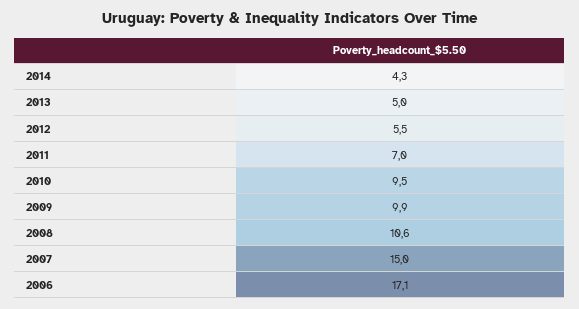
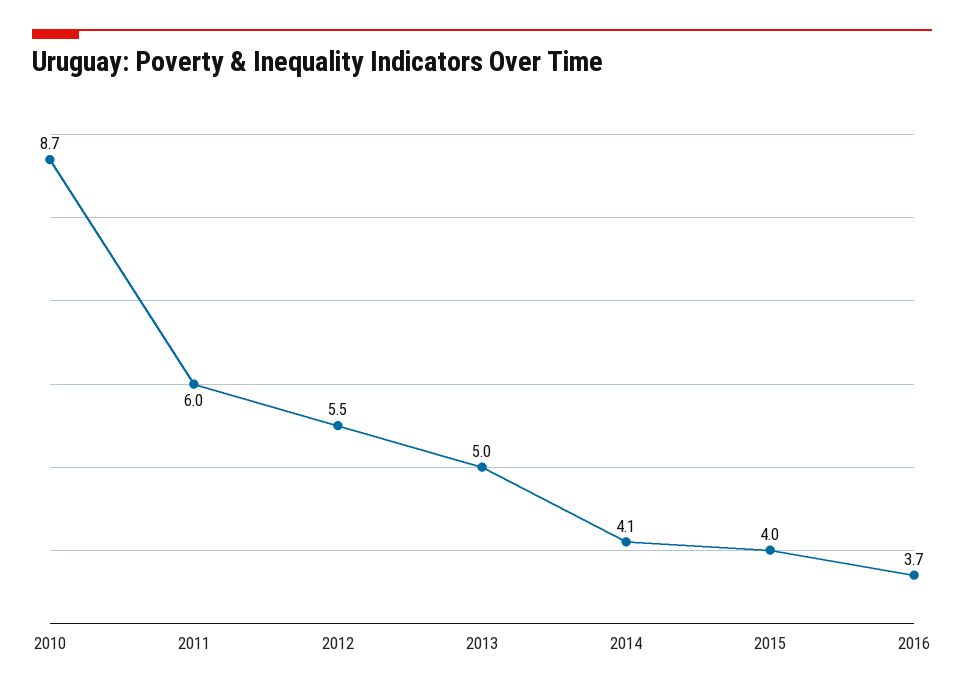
2014: 4.3 -> 4.1
2011: 7 -> 6
2010: 9.5 -> 8.7
2009: 9.9 -> none
2008: 10.6 -> none
2007: 15 -> none
2006: 17.1 -> none
2015: none -> 4
2016: none -> 3.7

